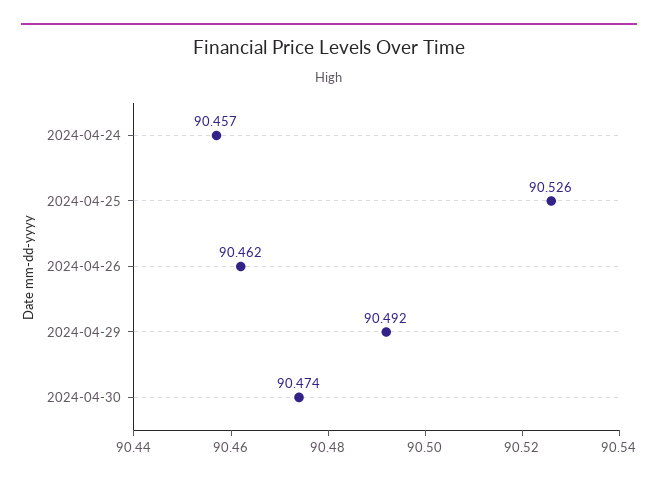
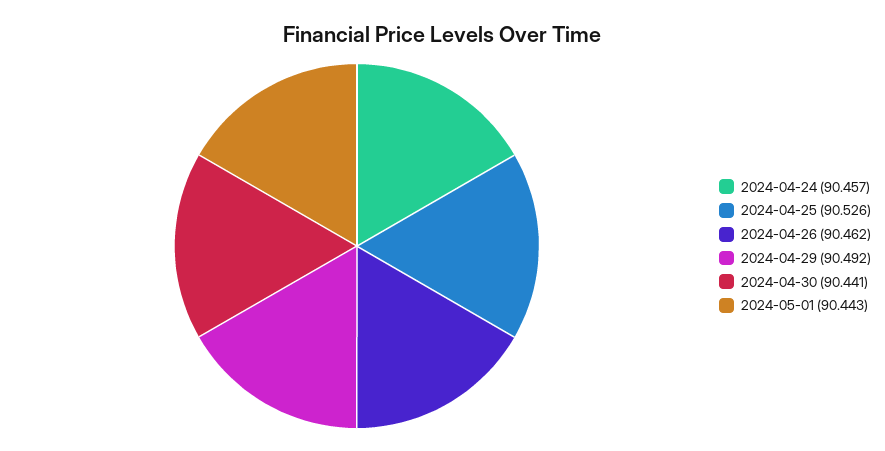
2024-04-30: 90.474 -> 90.441
2024-05-01: none -> 90.443

